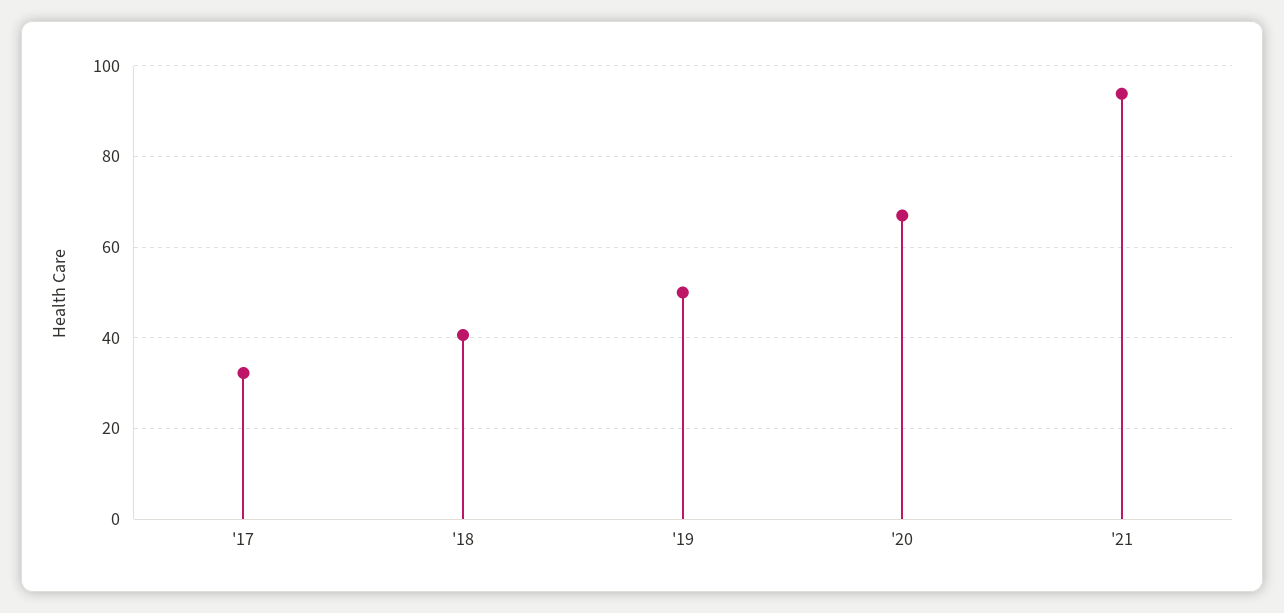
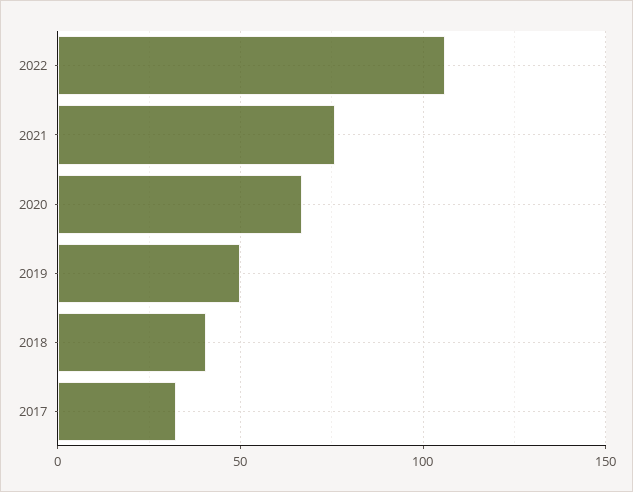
'21: 94 -> 75
2022: none -> 105

